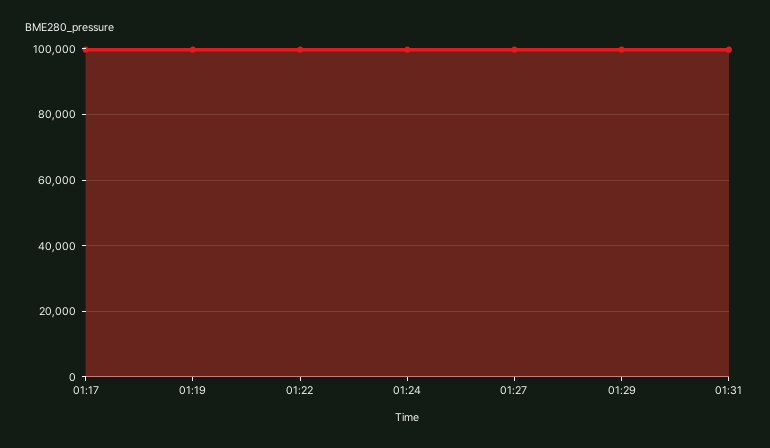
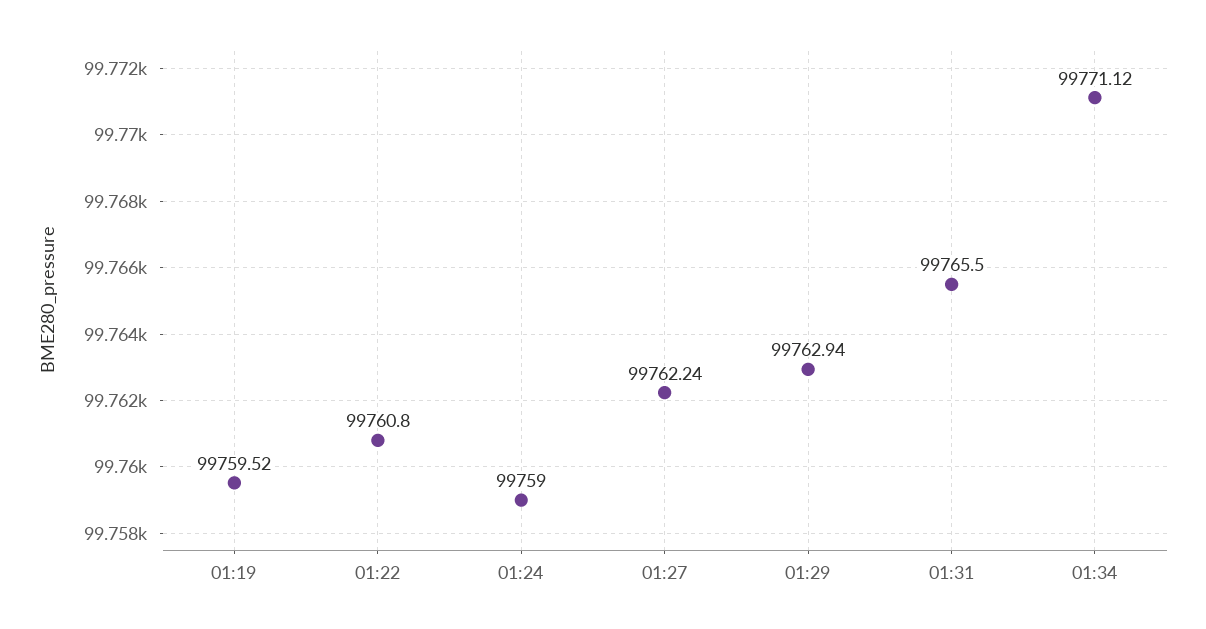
01:17: 100000 -> none
01:34: none -> 99771.12

